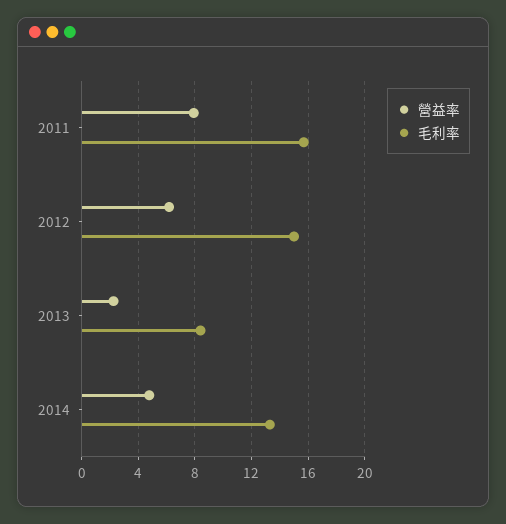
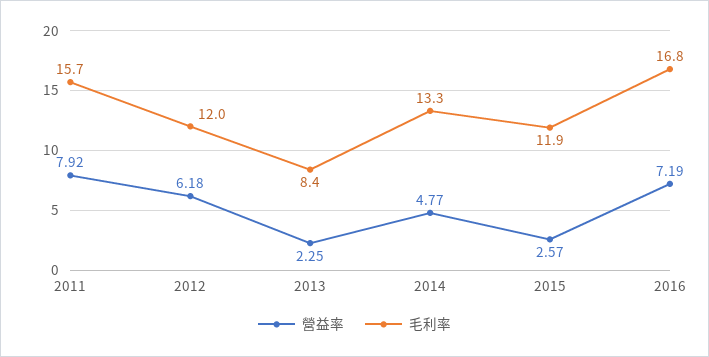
毛利率, 2012: 15 -> 12
營益率, 2015: none -> 2.57
毛利率, 2015: none -> 11.9
營益率, 2016: none -> 7.19
毛利率, 2016: none -> 16.8

